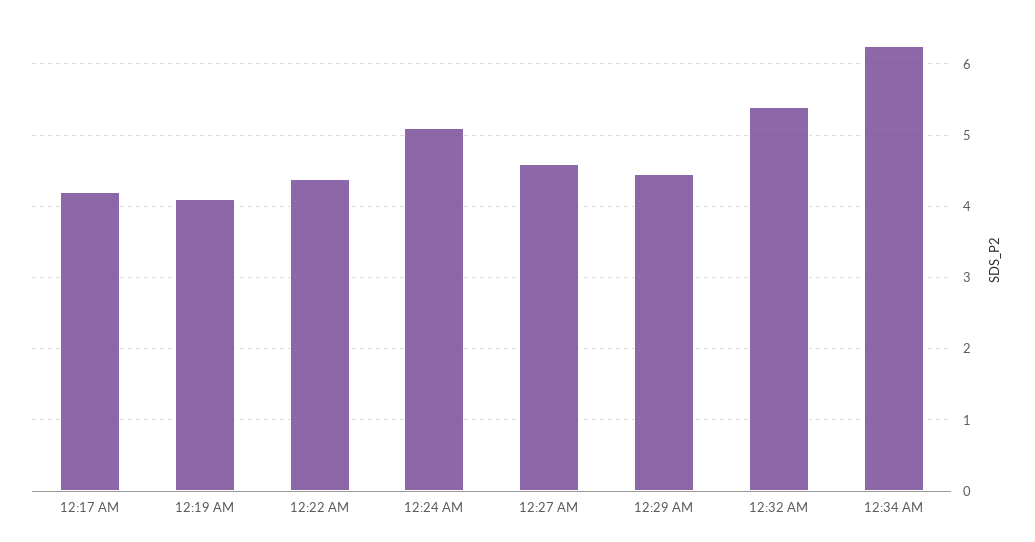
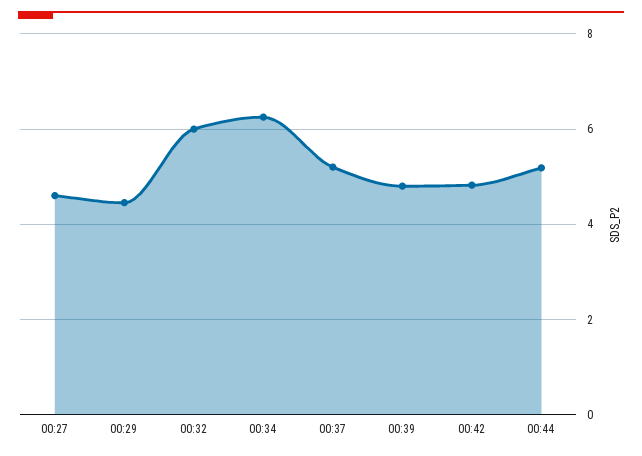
12:17 AM: 4.2 -> none
12:19 AM: 4.1 -> none
12:22 AM: 4.4 -> none
12:24 AM: 5.1 -> none
12:32 AM: 5.4 -> 6
00:37: none -> 5.2
00:39: none -> 4.8
00:42: none -> 4.8
00:44: none -> 5.2

